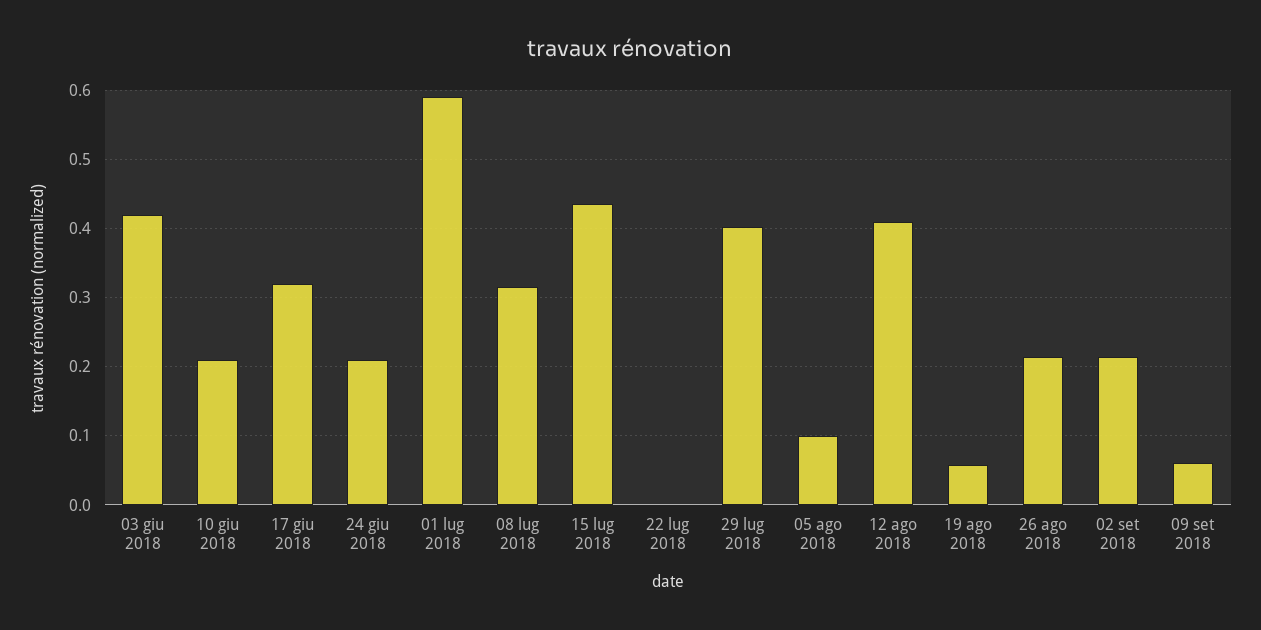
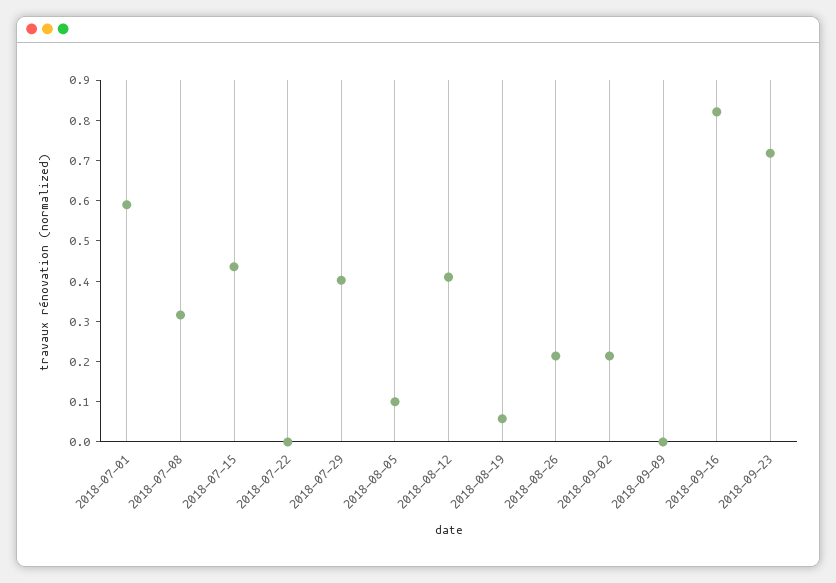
03 giu 2018: 0.42 -> none
10 giu 2018: 0.21 -> none
17 giu 2018: 0.32 -> none
24 giu 2018: 0.21 -> none
09 set 2018: 0.06 -> 0
2018-09-16: none -> 0.82
2018-09-23: none -> 0.72

